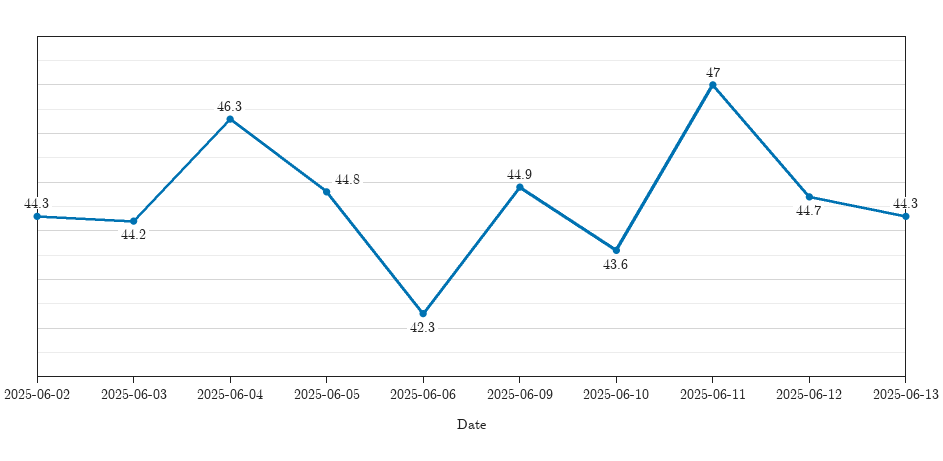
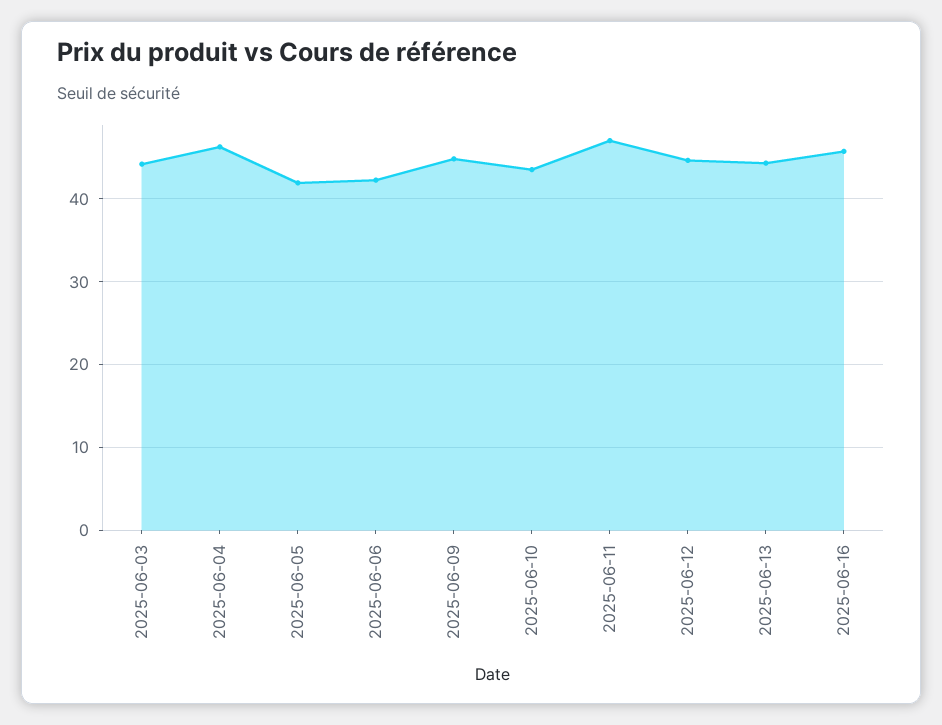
2025-06-02: 44.3 -> none
2025-06-05: 44.8 -> 42
2025-06-16: none -> 46

